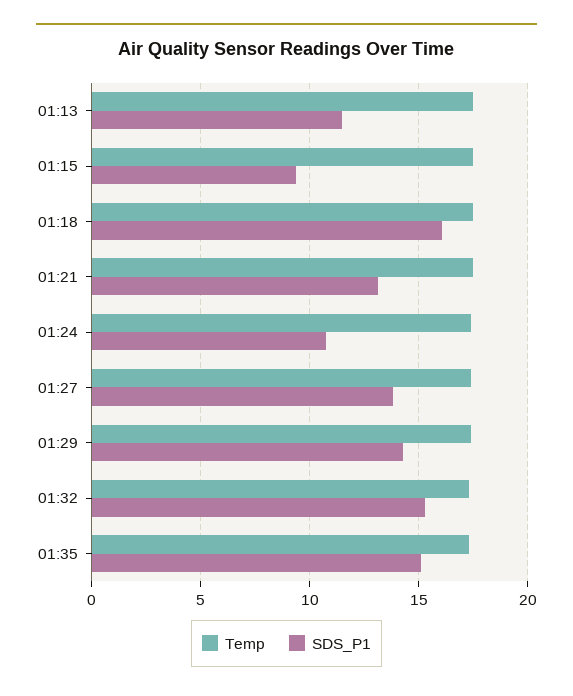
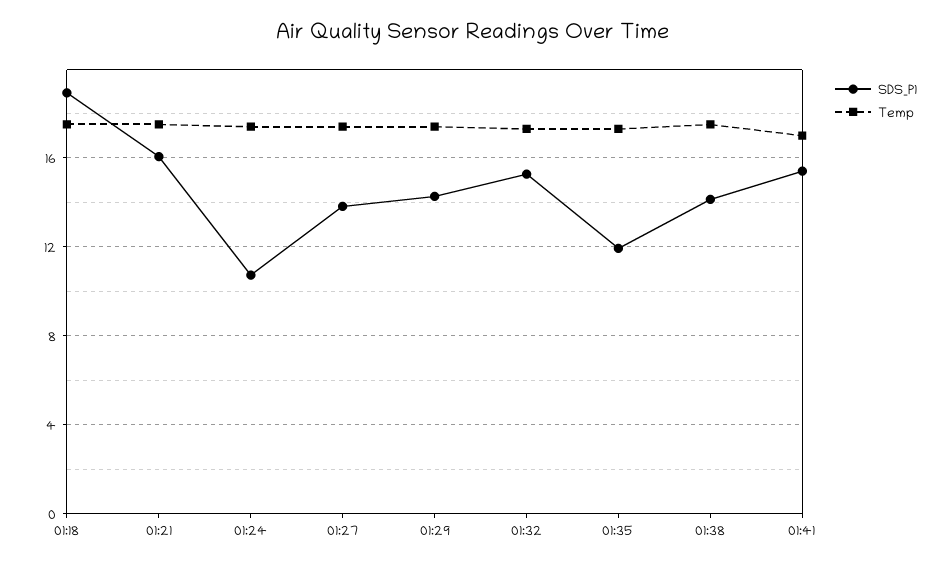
Temp, 01:13: 17.5 -> none
SDS_P1, 01:13: 11.5 -> none
Temp, 01:15: 17.5 -> none
SDS_P1, 01:15: 9.5 -> none
SDS_P1, 01:18: 16 -> 19
SDS_P1, 01:21: 13 -> 16
SDS_P1, 01:35: 15 -> 12
SDS_P1, 01:38: none -> 14
Temp, 01:38: none -> 17.5
SDS_P1, 01:41: none -> 15.5
Temp, 01:41: none -> 17

